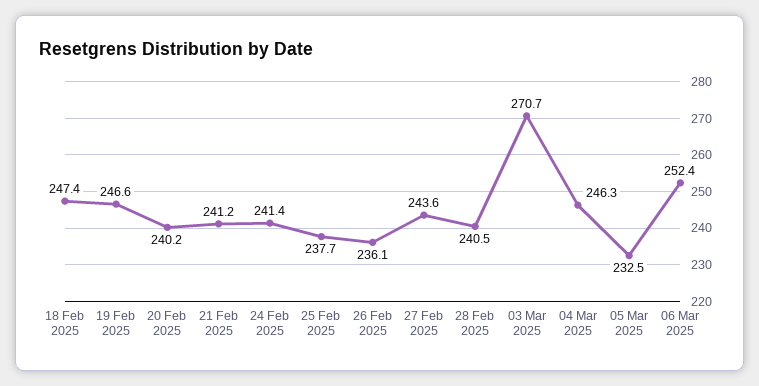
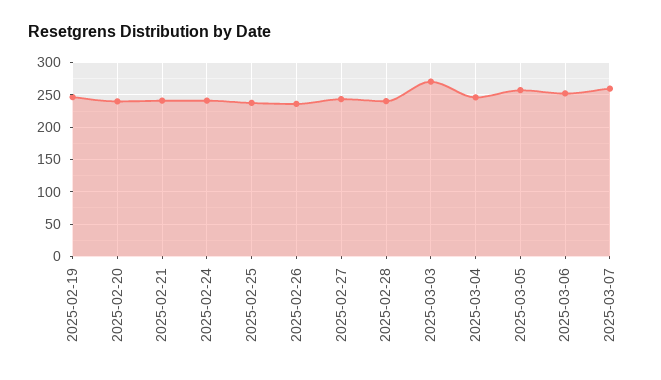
18 Feb 2025: 247.4 -> none
05 Mar 2025: 232.5 -> 260
2025-03-07: none -> 260

